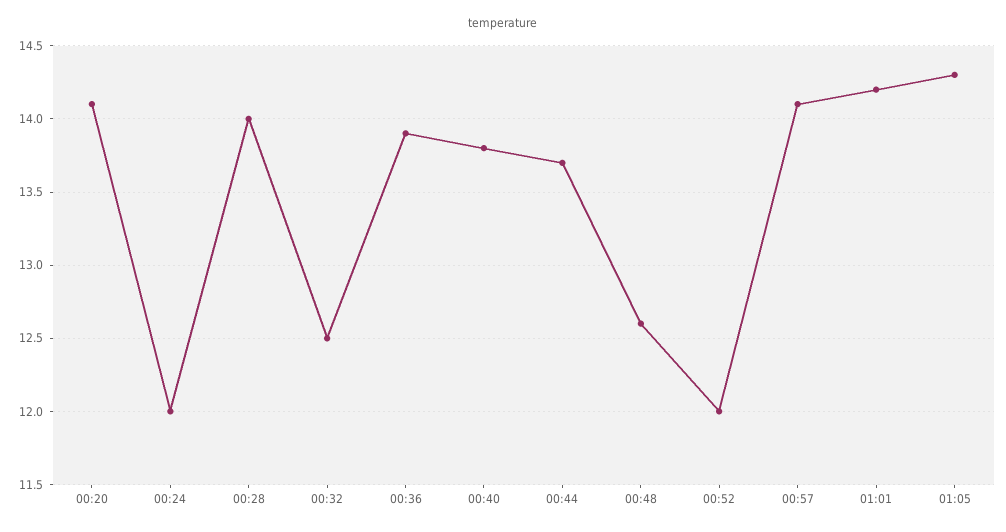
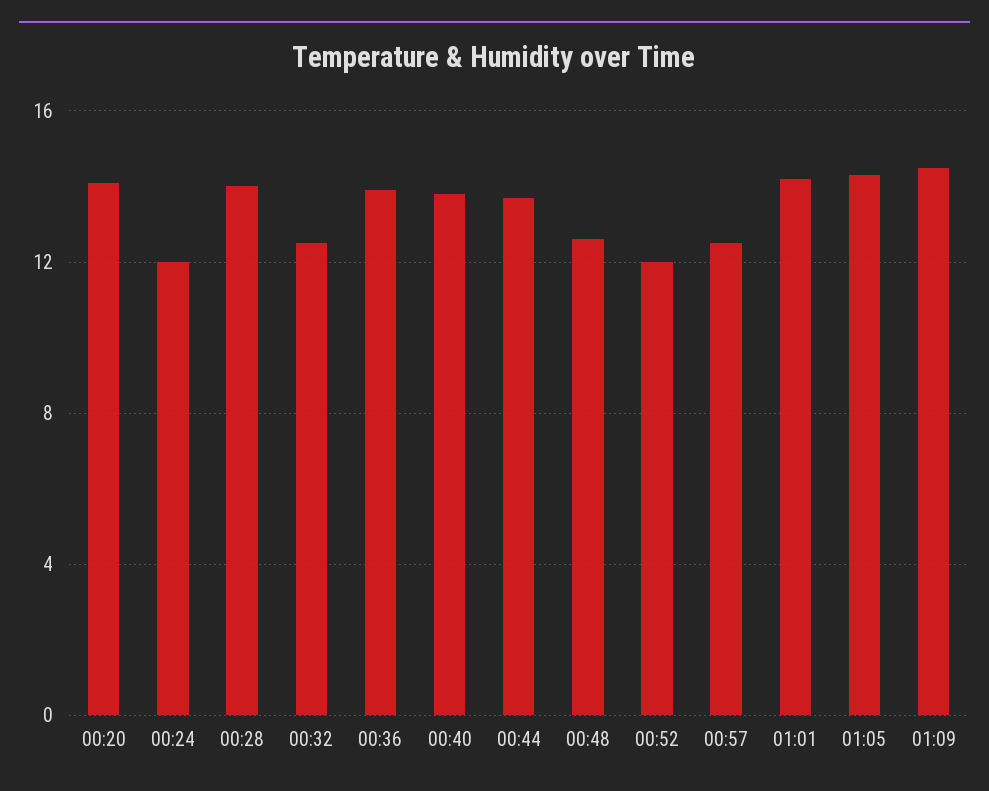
00:57: 14.1 -> 12.5
01:09: none -> 14.5

